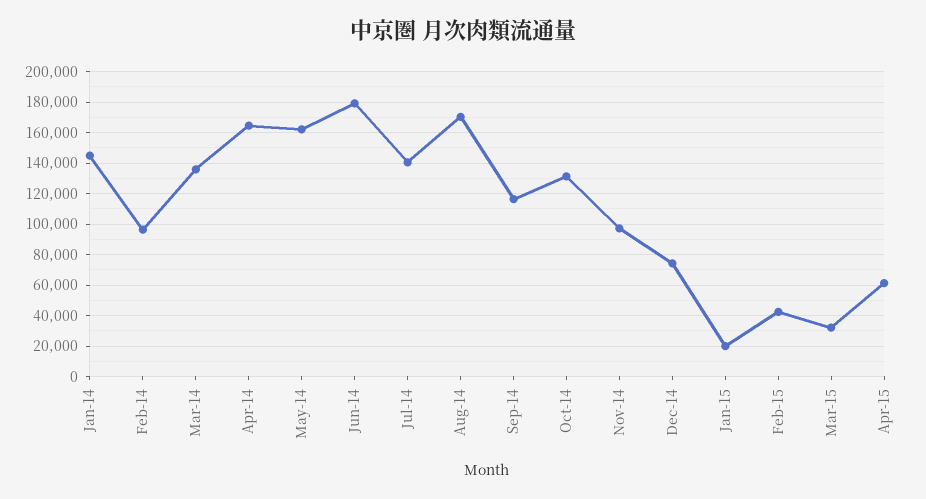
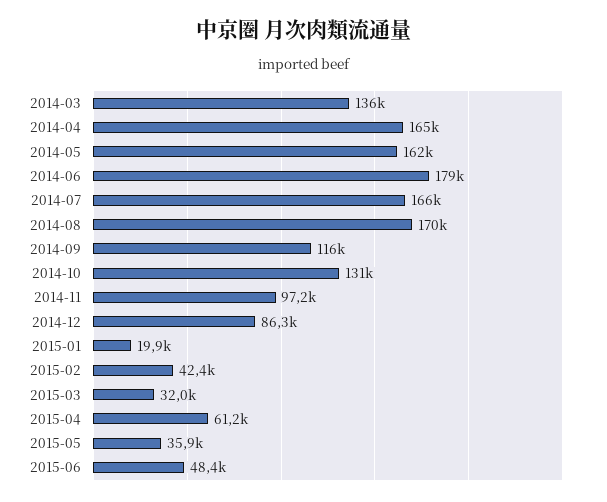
Jan-14: 145000 -> none
Feb-14: 95000 -> none
Jul-14: 140000 -> 166000
Dec-14: 75000 -> 86300
2015-05: none -> 35900
2015-06: none -> 48400

